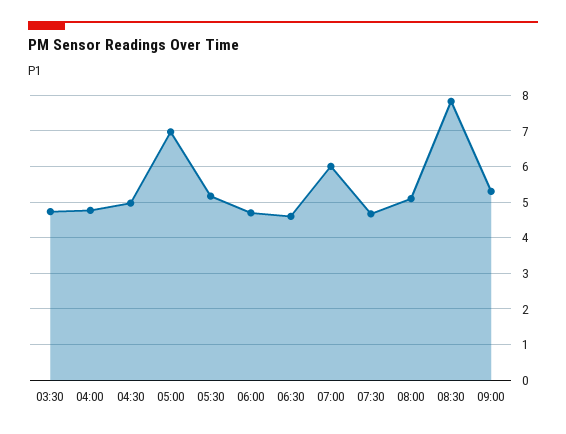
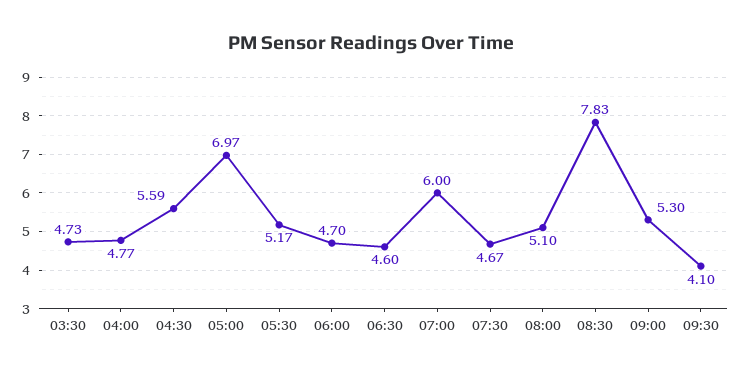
04:30: 5 -> 5.59
09:30: none -> 4.1

